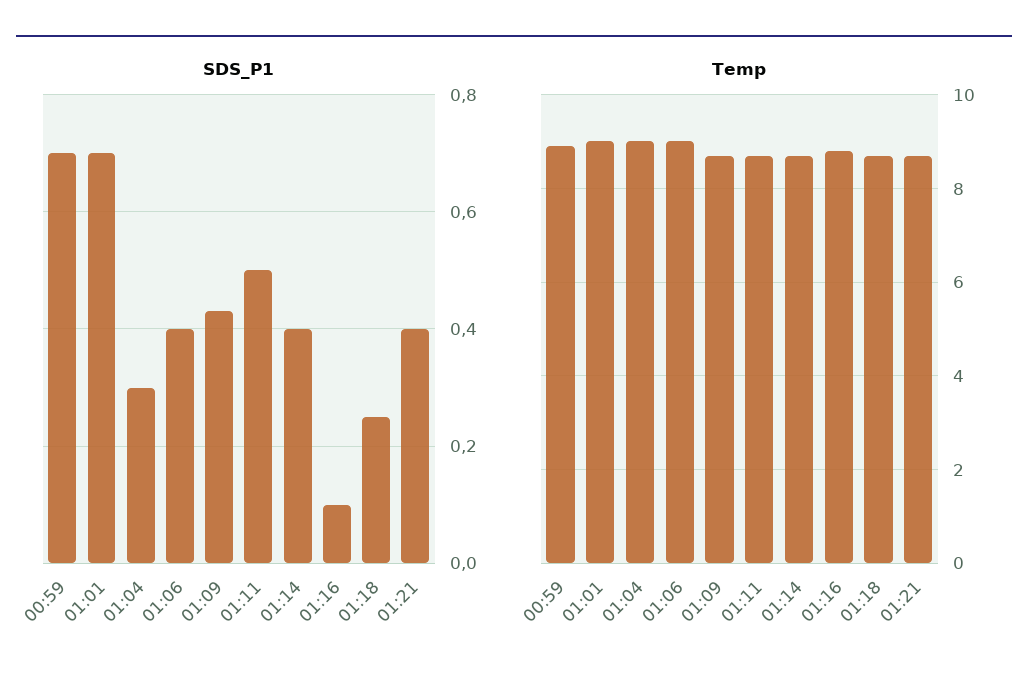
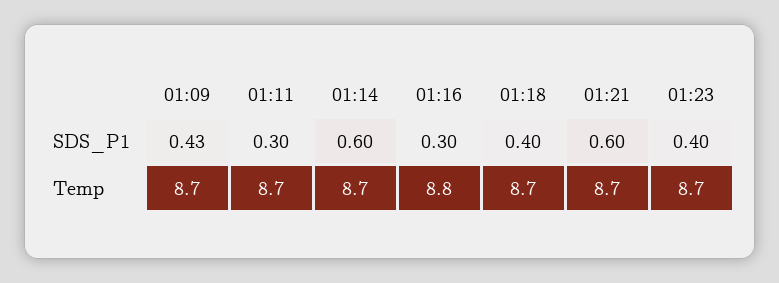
SDS_P1, 00:59: 0.7 -> none
SDS_P1, 01:01: 0.7 -> none
SDS_P1, 01:04: 0.3 -> none
SDS_P1, 01:06: 0.4 -> none
SDS_P1, 01:11: 0.5 -> 0.3
SDS_P1, 01:14: 0.4 -> 0.6
SDS_P1, 01:16: 0.1 -> 0.3
SDS_P1, 01:18: 0.25 -> 0.4
SDS_P1, 01:21: 0.4 -> 0.6
Temp, 00:59: 9 -> none
Temp, 01:01: 9 -> none
Temp, 01:04: 9 -> none
Temp, 01:06: 9 -> none
SDS_P1, 01:23: none -> 0.4
Temp, 01:23: none -> 8.7

